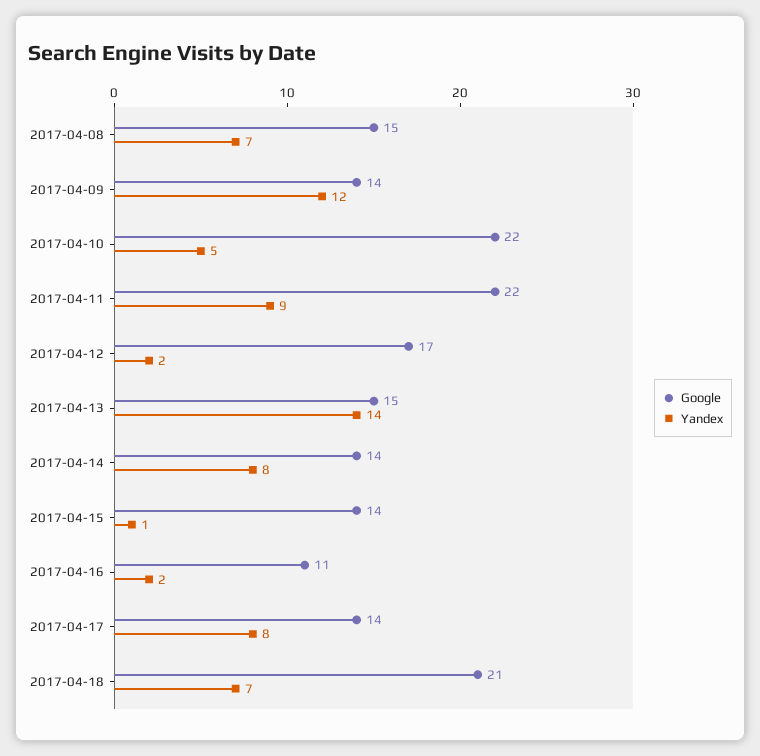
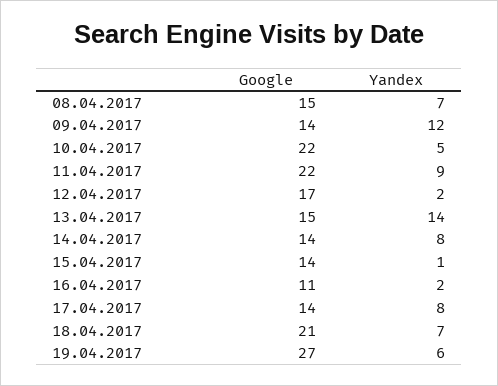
Google, 19.04.2017: none -> 27
Yandex, 19.04.2017: none -> 6

